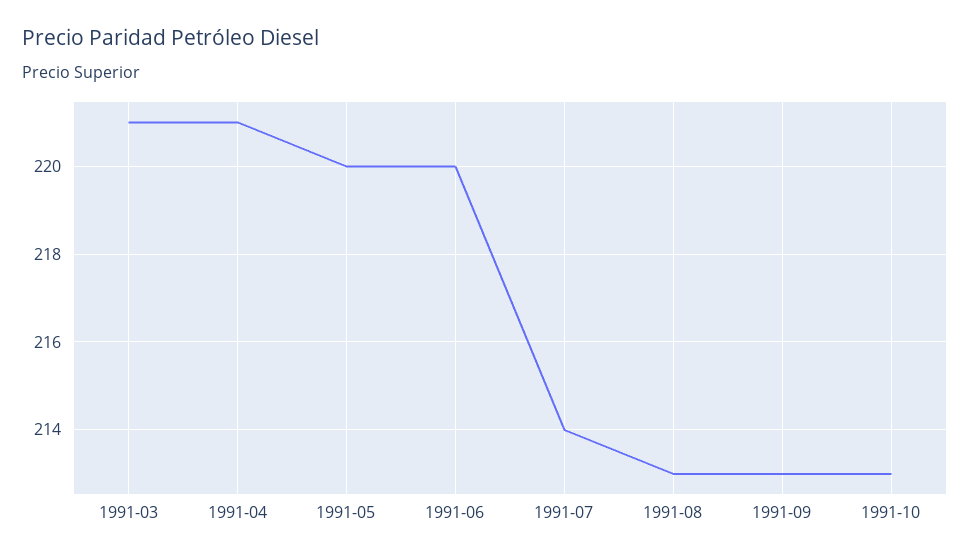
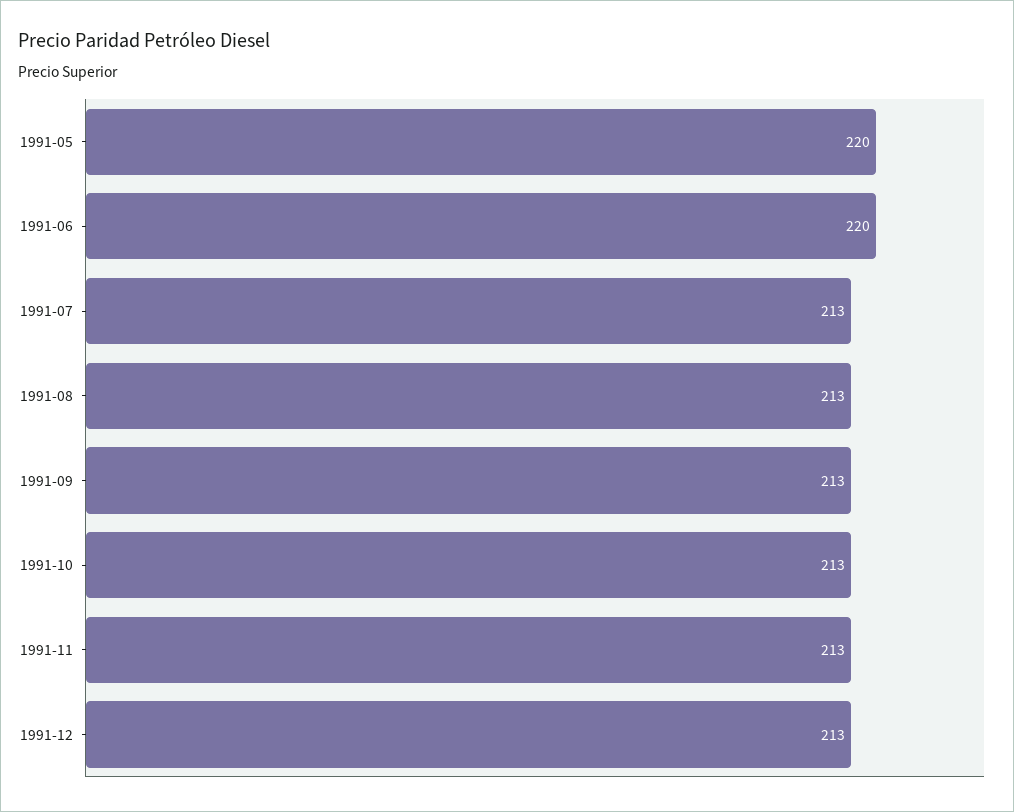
1991-03: 221 -> none
1991-04: 221 -> none
1991-07: 214 -> 213
1991-11: none -> 213
1991-12: none -> 213

